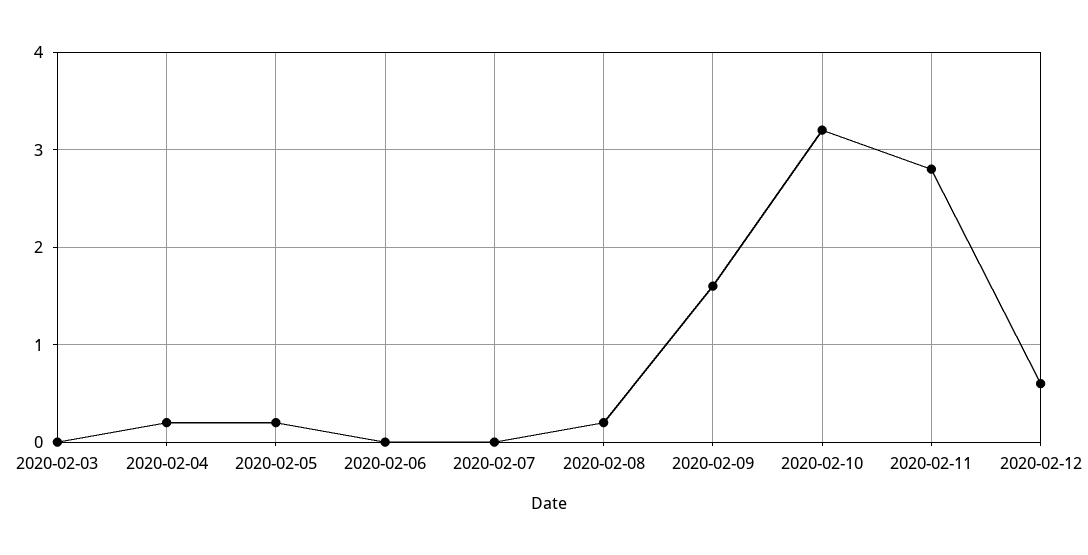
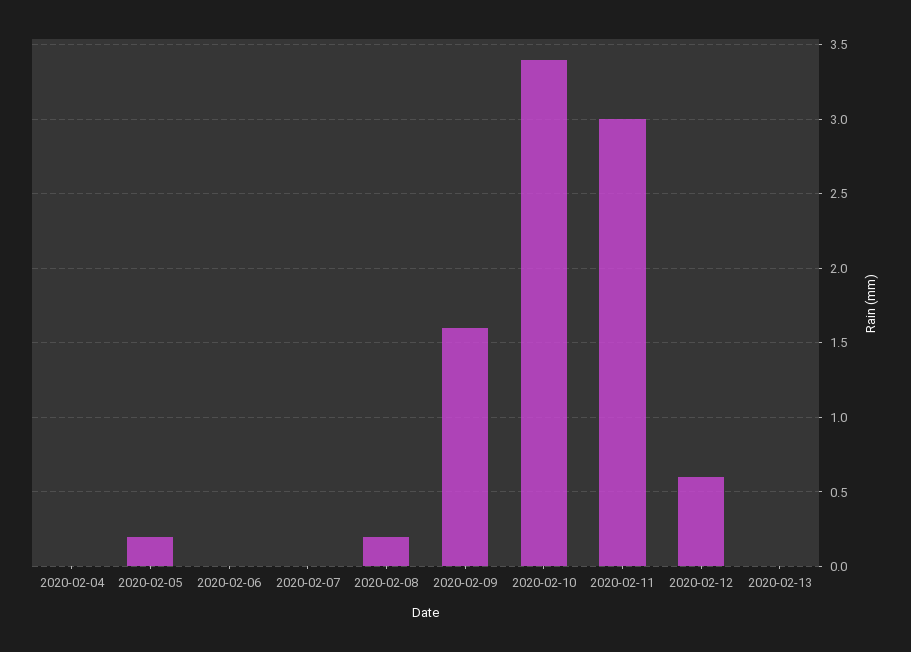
2020-02-03: 0 -> none
2020-02-04: 0.2 -> 0
2020-02-10: 3.2 -> 3.4
2020-02-11: 2.8 -> 3
2020-02-13: none -> 0

